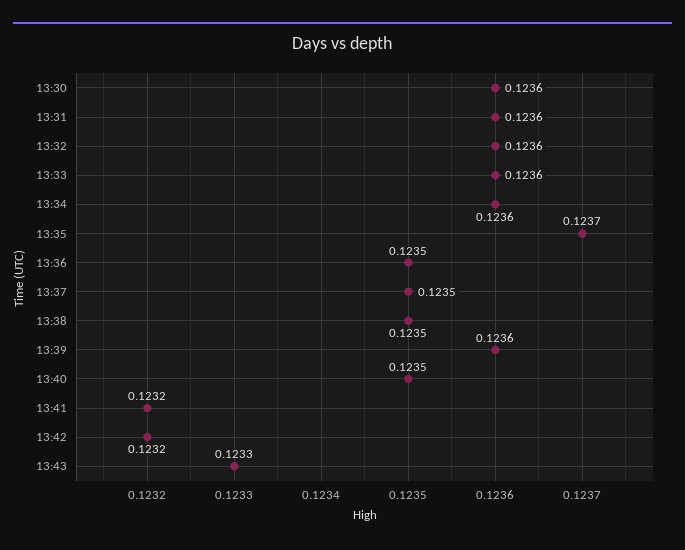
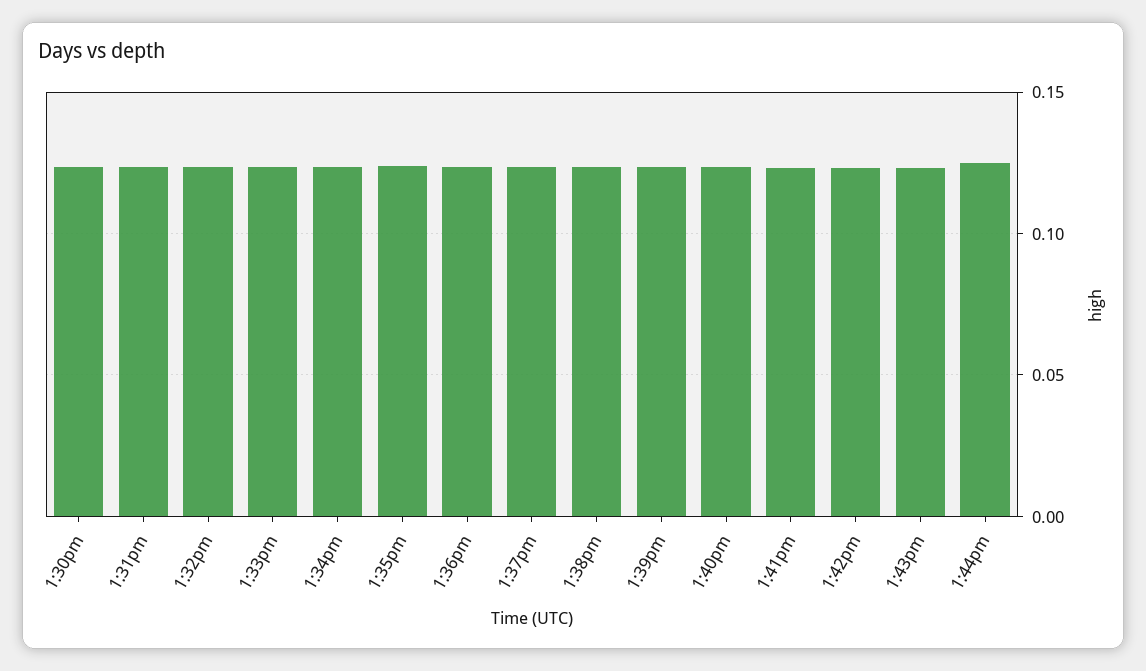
1:44pm: none -> 0.125

